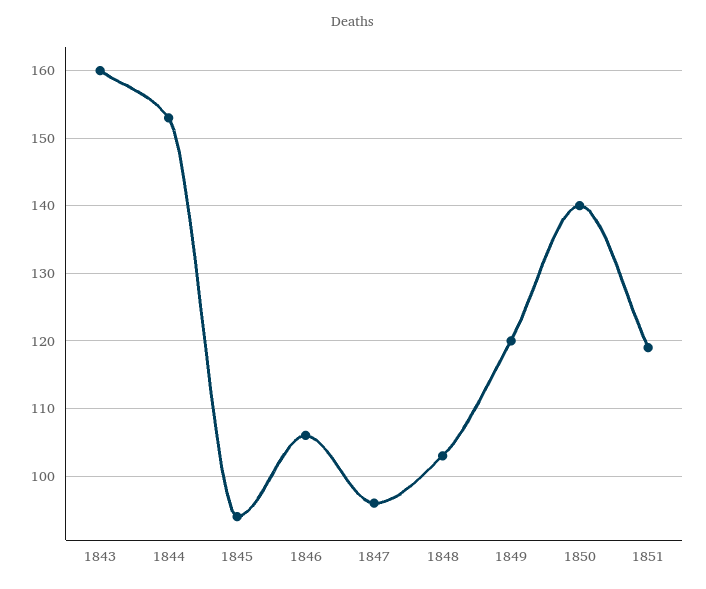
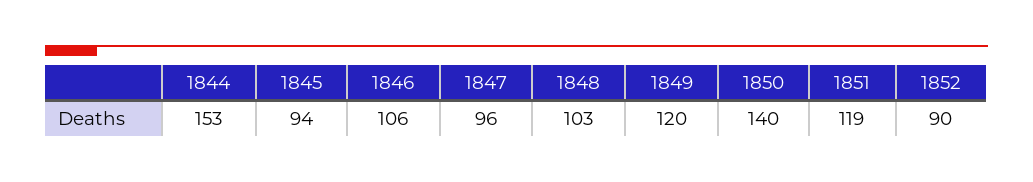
1843: 160 -> none
1852: none -> 90

